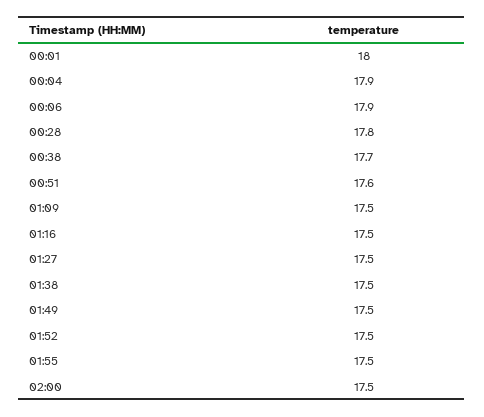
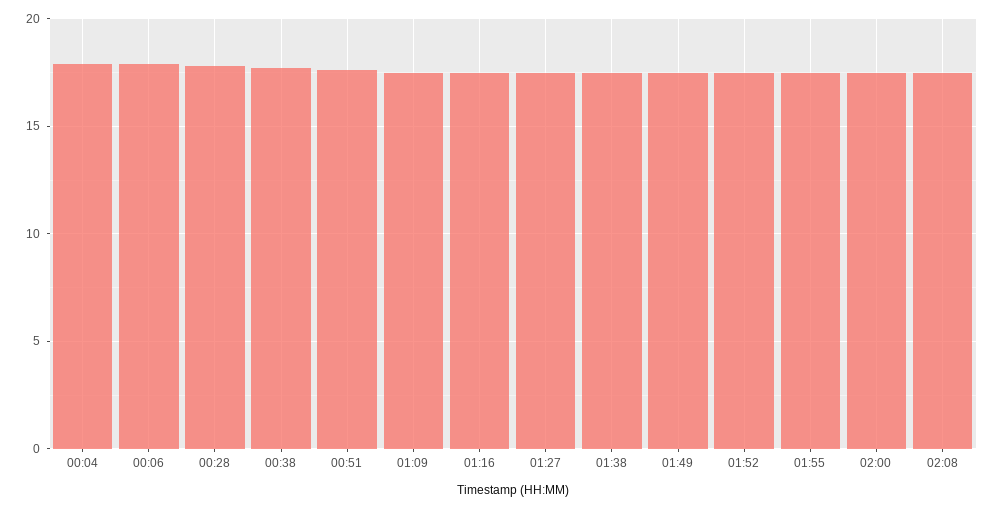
00:01: 18 -> none
02:08: none -> 17.5

